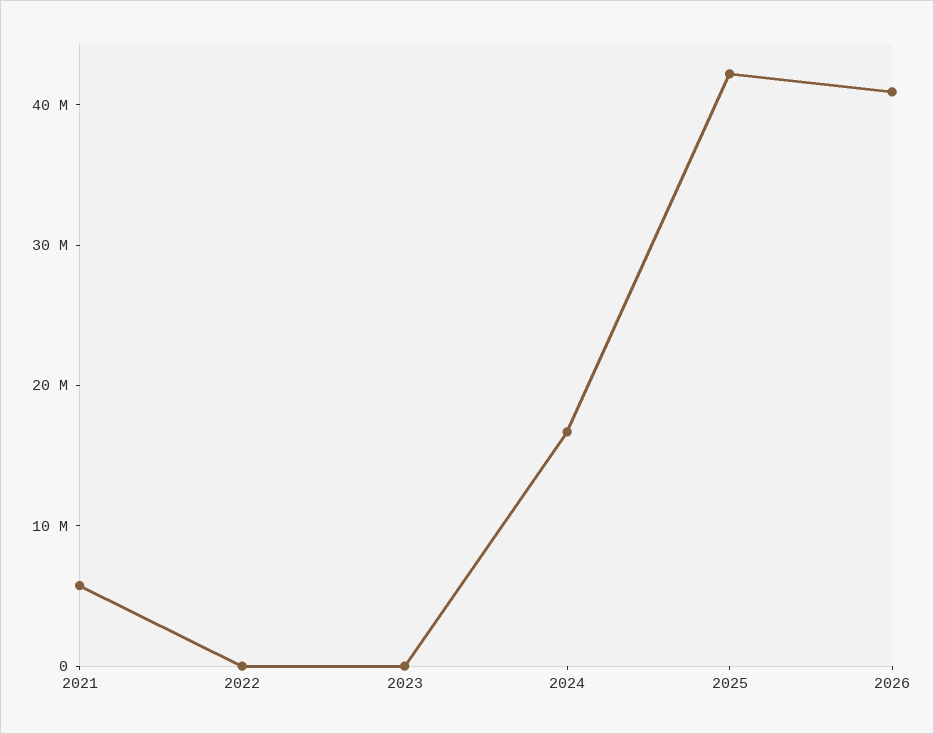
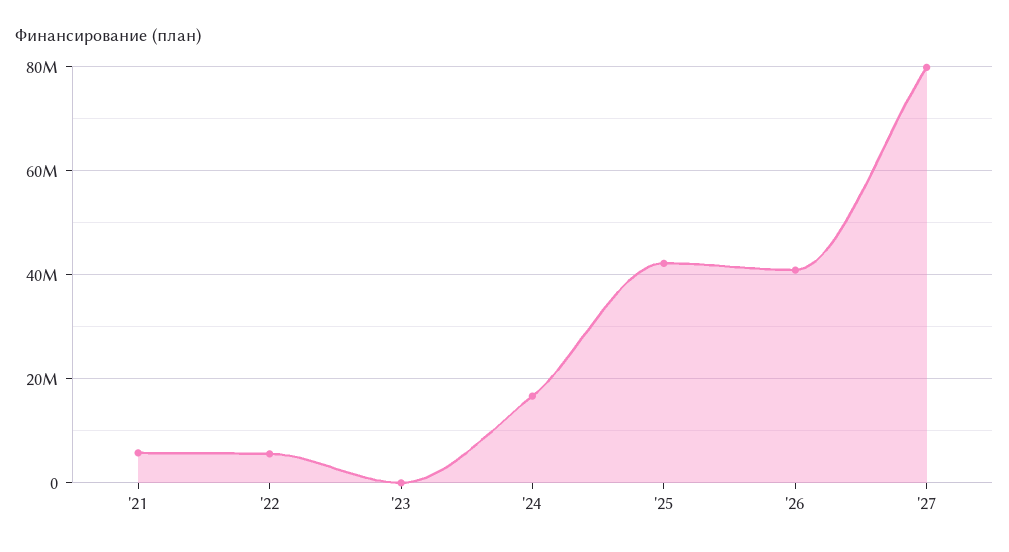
2022: 0 -> 6000000
'27: none -> 80000000

